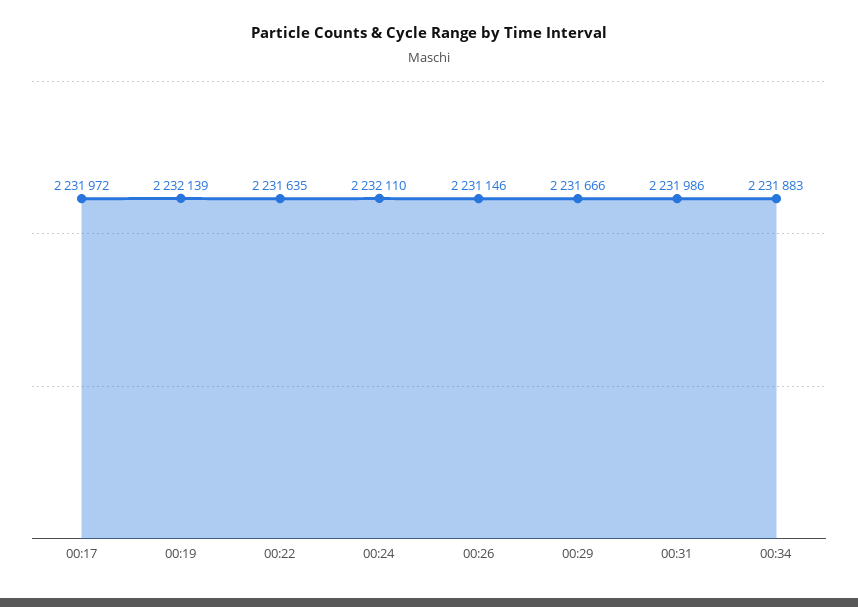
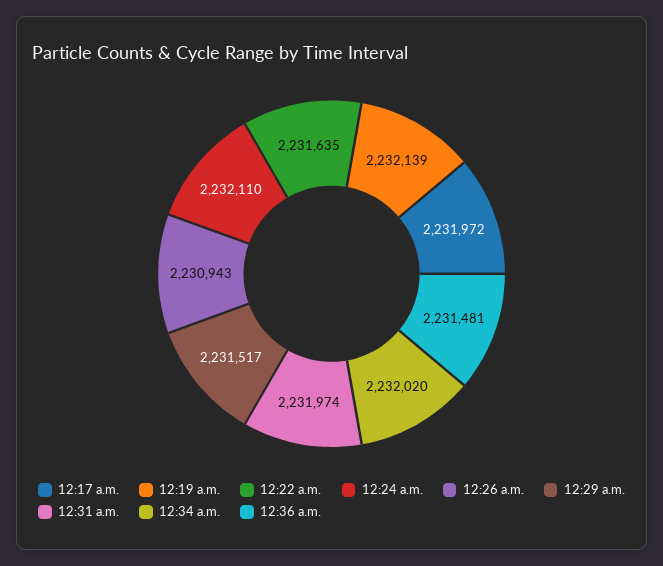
00:26: 2231146 -> 2230943
00:29: 2231666 -> 2231517
00:31: 2231986 -> 2231974
00:34: 2231883 -> 2232020
12:36 a.m.: none -> 2231481

